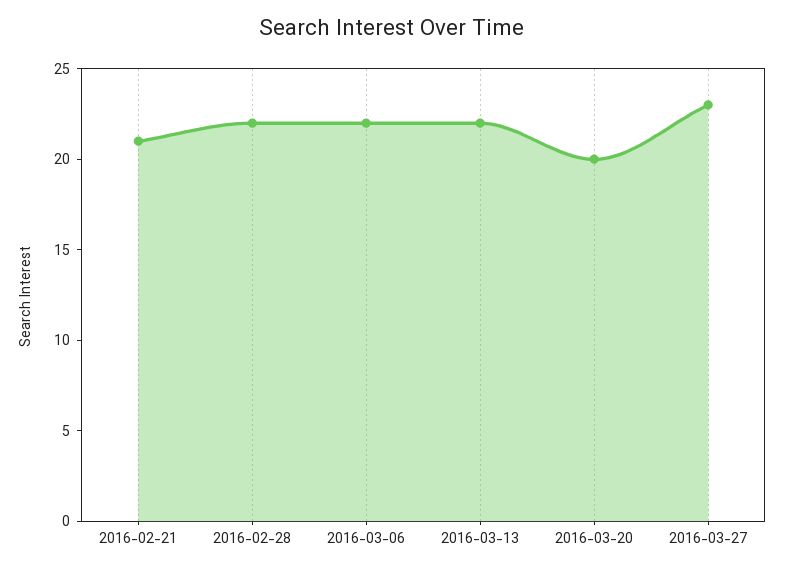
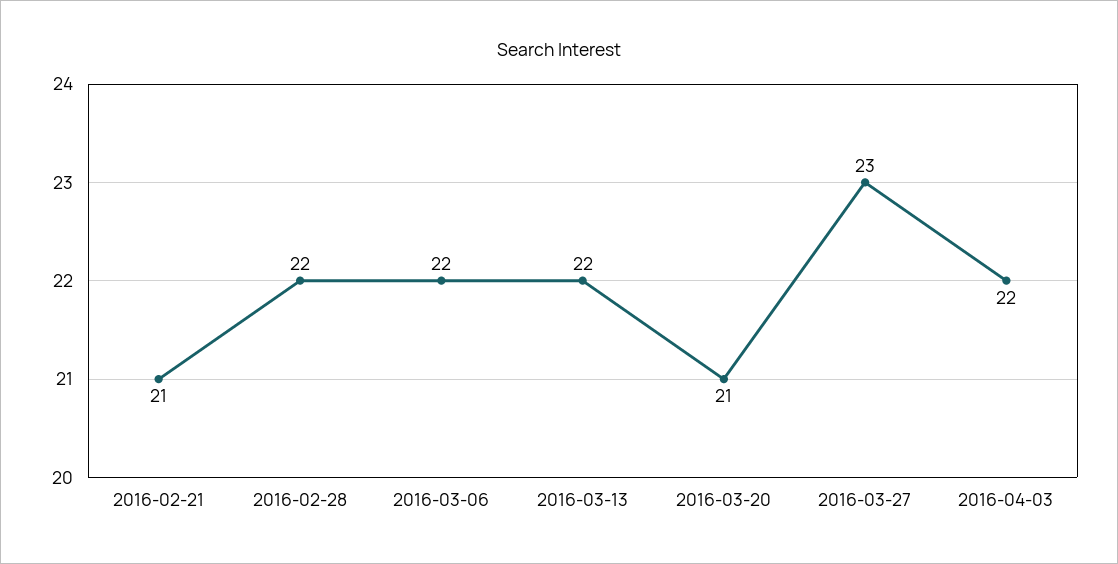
2016-03-20: 20 -> 21
2016-04-03: none -> 22

